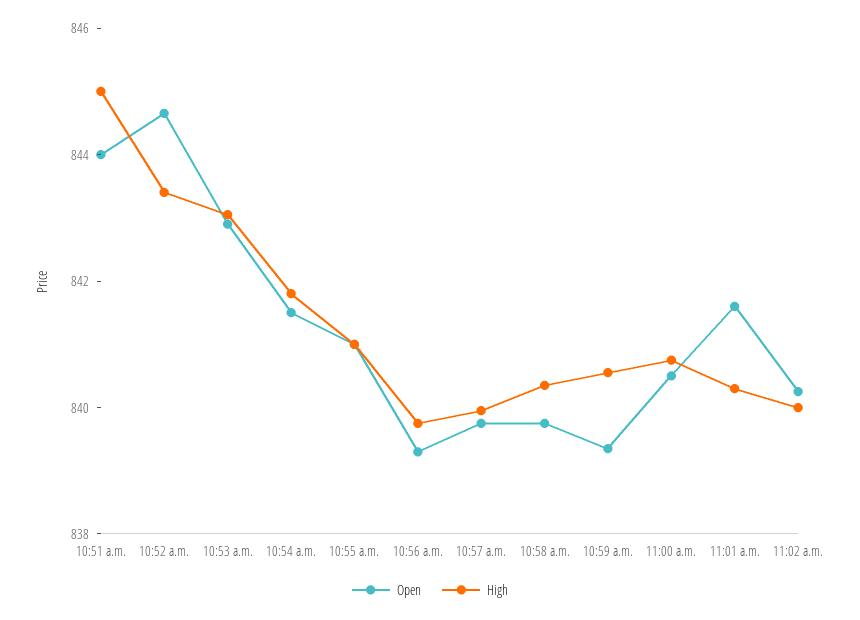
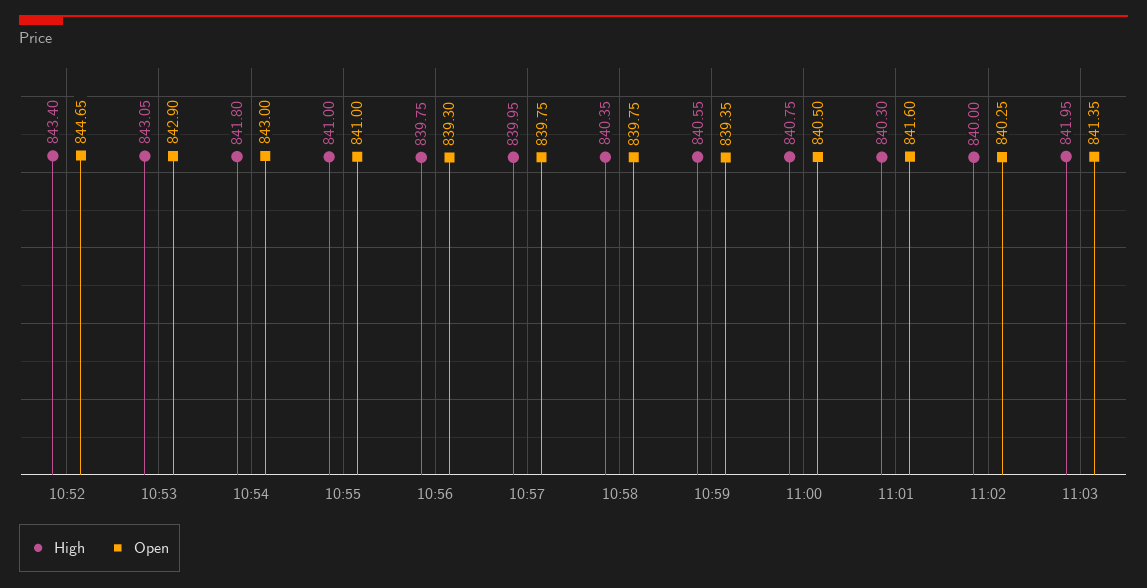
Open, 10:51 a.m.: 844 -> none
High, 10:51 a.m.: 845 -> none
Open, 10:54 a.m.: 841.5 -> 843
High, 11:03: none -> 841.95
Open, 11:03: none -> 841.35

